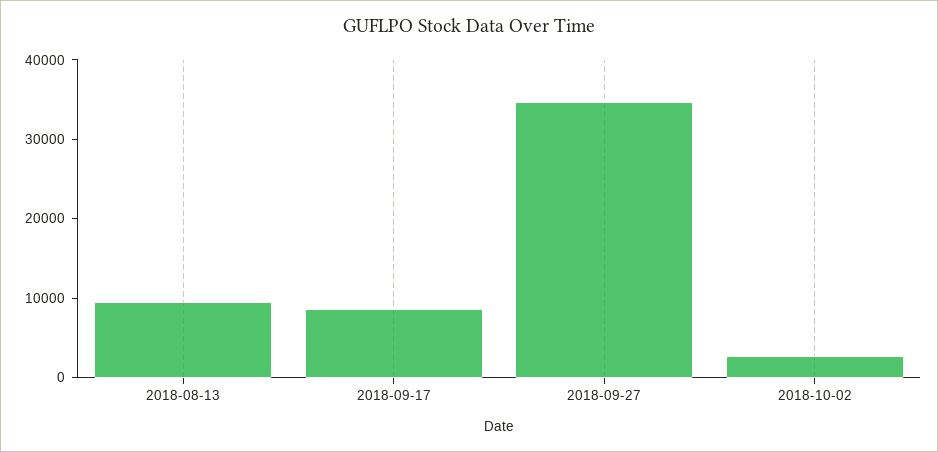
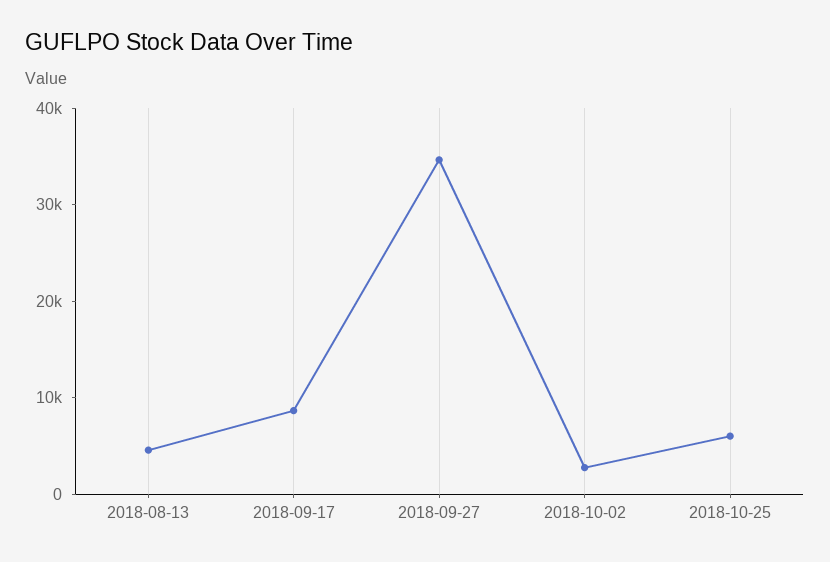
2018-08-13: 10000 -> 4000
2018-10-25: none -> 6000

